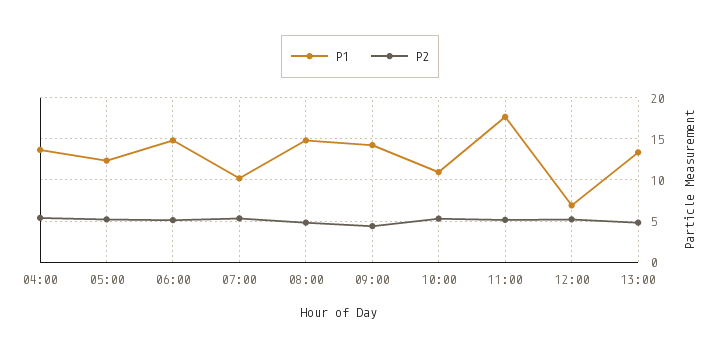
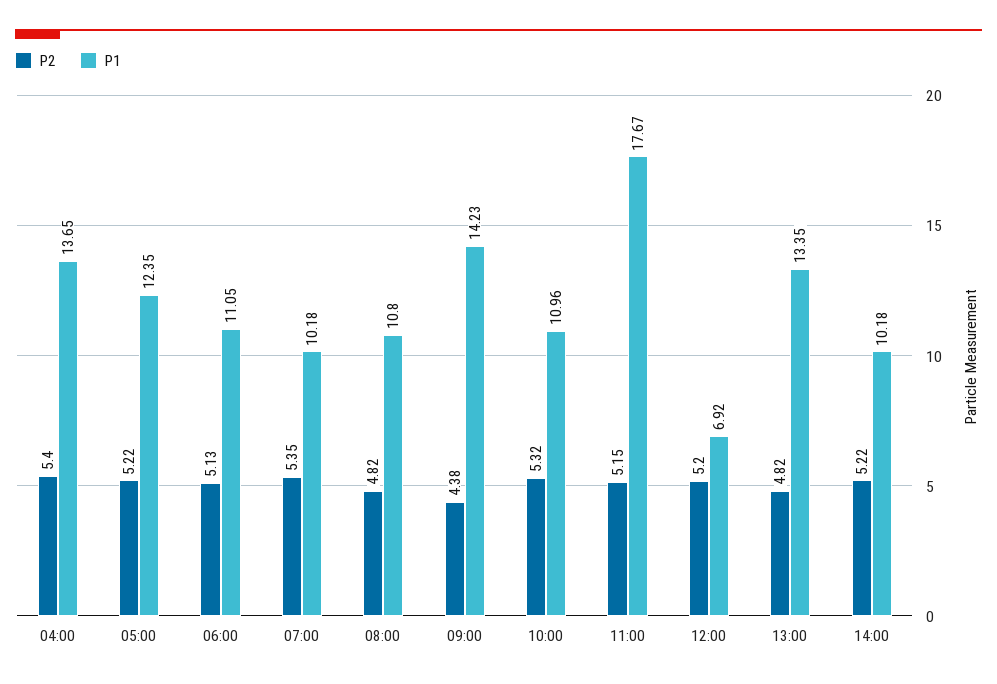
P1, 06:00: 15 -> 11.05
P1, 08:00: 15 -> 10.8
P2, 14:00: none -> 5.22
P1, 14:00: none -> 10.18

